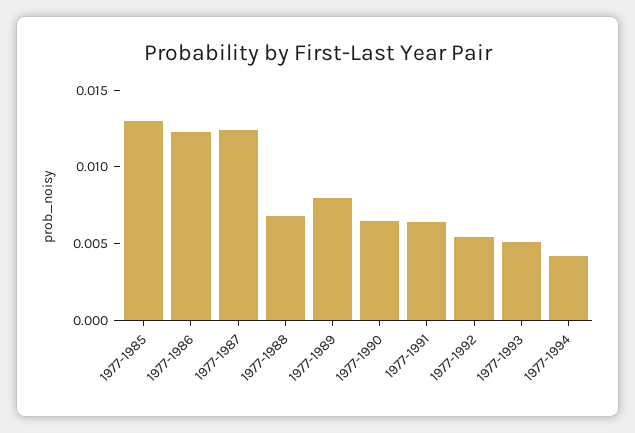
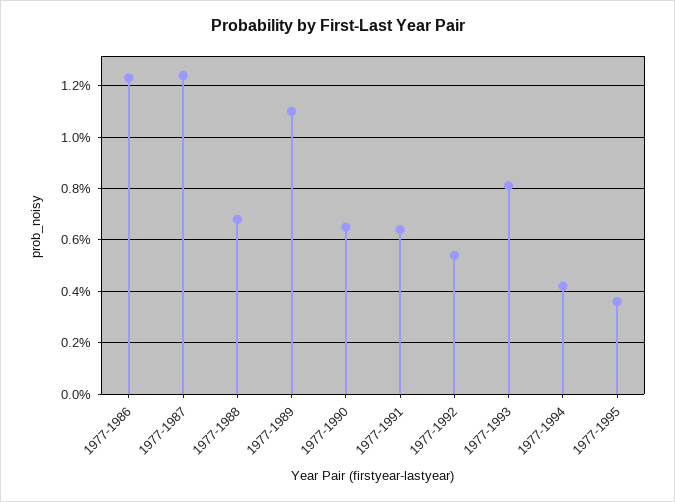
1977-1985: 0.013 -> none
1977-1989: 0.008 -> 0.011
1977-1993: 0.005 -> 0.008
1977-1995: none -> 0.0035

